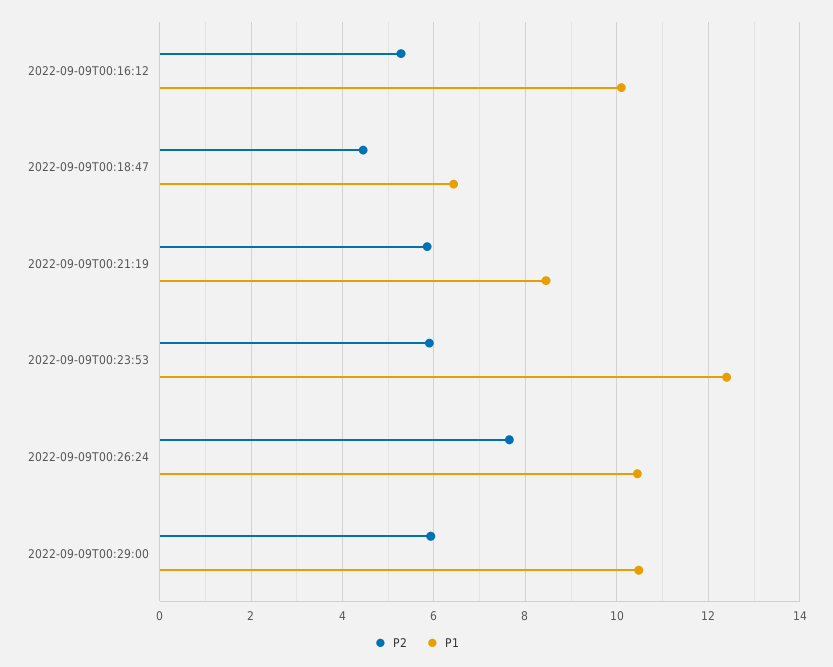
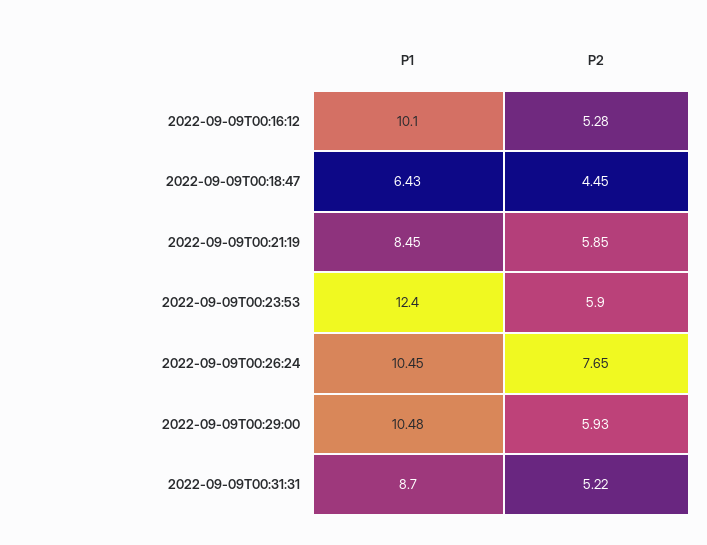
P1, 2022-09-09T00:31:31: none -> 8.7
P2, 2022-09-09T00:31:31: none -> 5.22

